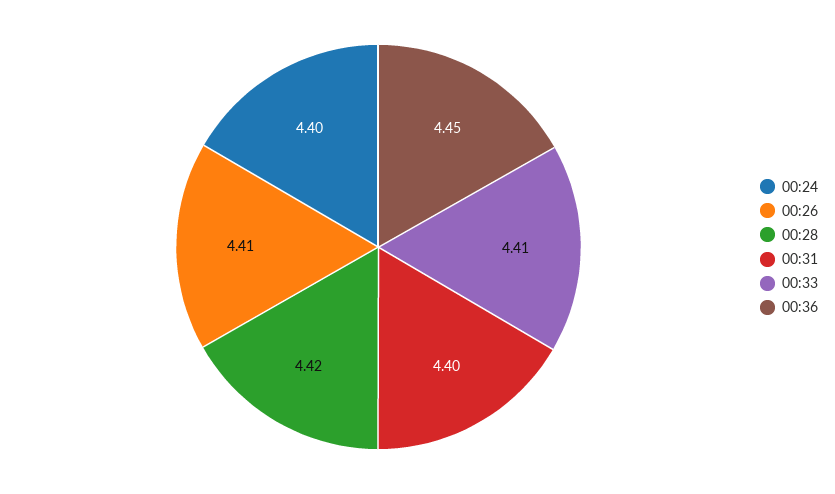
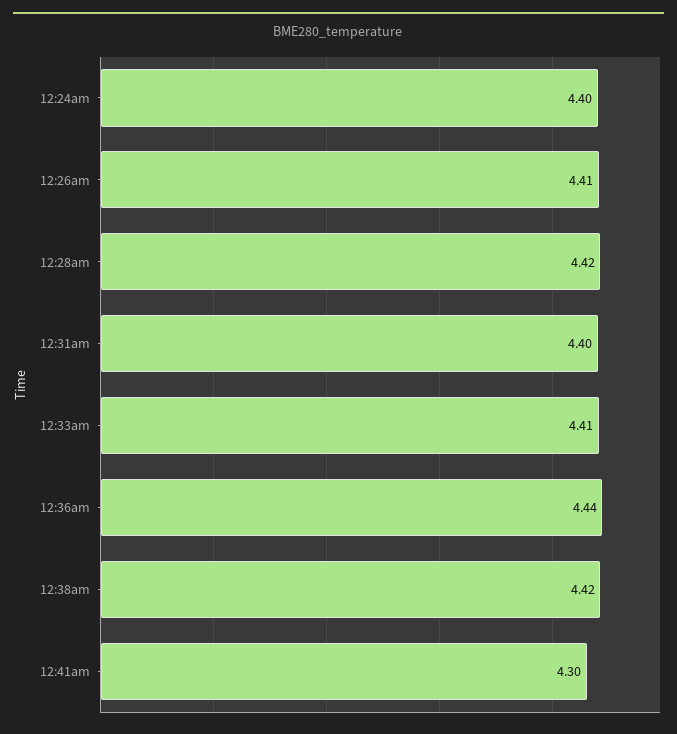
00:36: 4.45 -> 4.44
12:38am: none -> 4.42
12:41am: none -> 4.3

